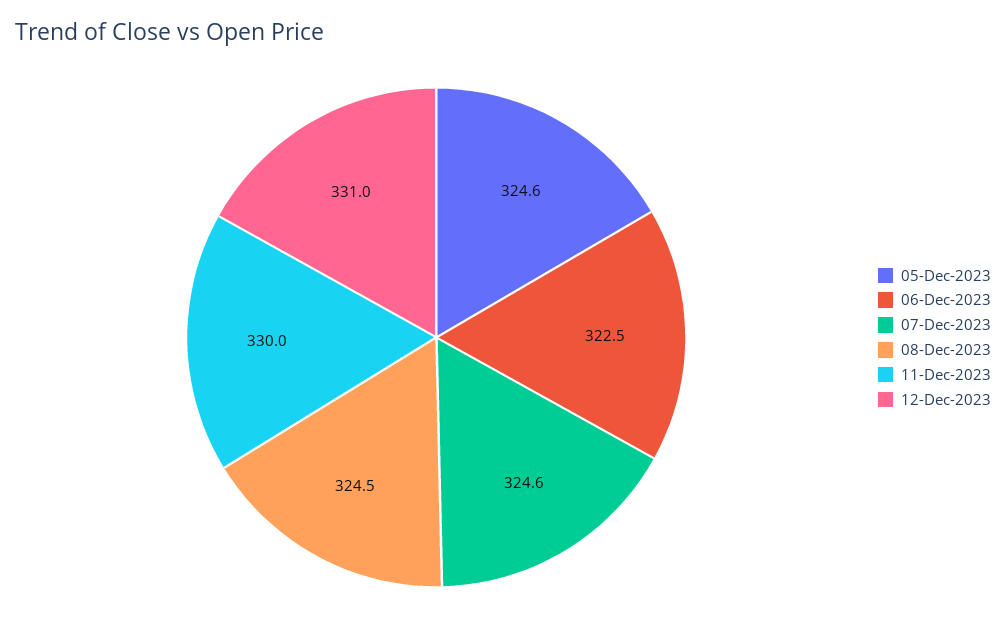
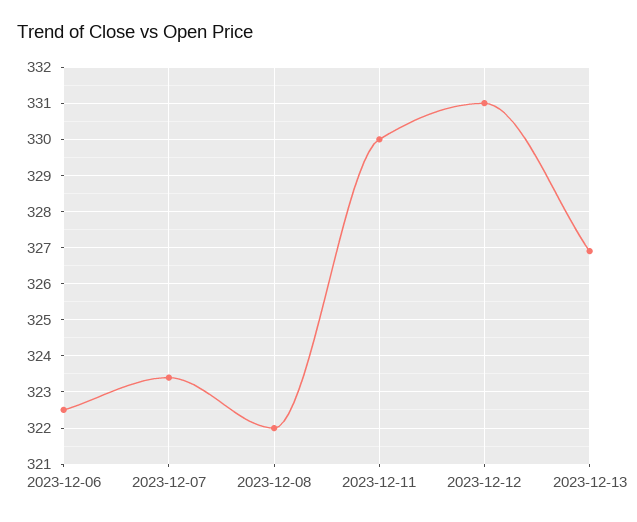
05-Dec-2023: 324.6 -> none
07-Dec-2023: 324.6 -> 323.5
08-Dec-2023: 324.5 -> 322
2023-12-13: none -> 327

